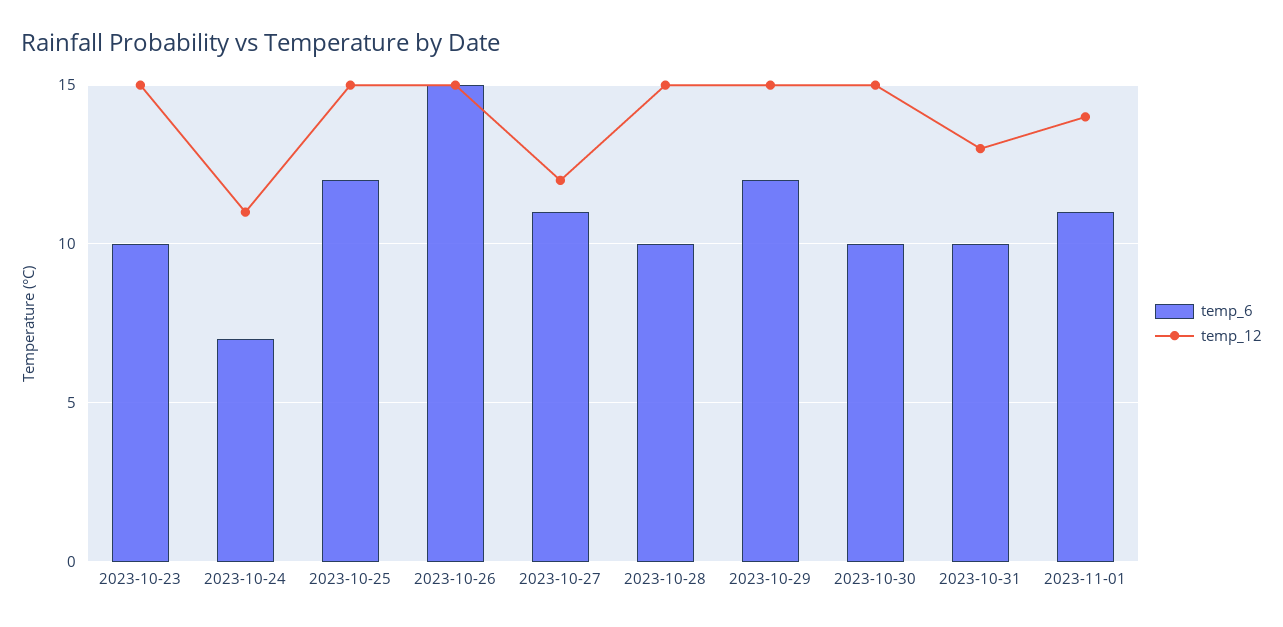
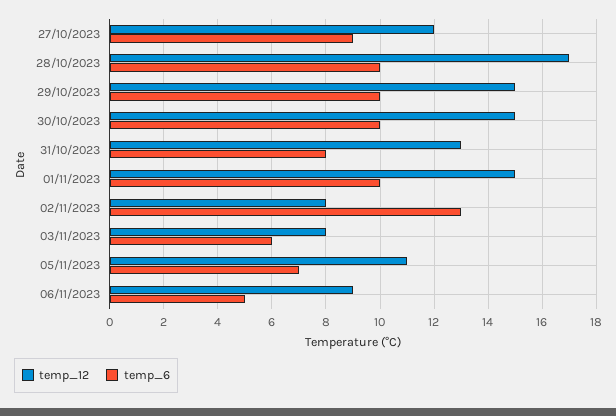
temp_6, 2023-10-23: 10 -> none
temp_12, 2023-10-23: 15 -> none
temp_6, 2023-10-24: 7 -> none
temp_12, 2023-10-24: 11 -> none
temp_6, 2023-10-25: 12 -> none
temp_12, 2023-10-25: 15 -> none
temp_6, 2023-10-26: 15 -> none
temp_12, 2023-10-26: 15 -> none
temp_6, 2023-10-27: 11 -> 9
temp_12, 2023-10-28: 15 -> 17
temp_6, 2023-10-29: 12 -> 10
temp_6, 2023-10-31: 10 -> 8
temp_6, 2023-11-01: 11 -> 10
temp_12, 2023-11-01: 14 -> 15
temp_12, 02/11/2023: none -> 8
temp_6, 02/11/2023: none -> 13
temp_12, 03/11/2023: none -> 8
temp_6, 03/11/2023: none -> 6
temp_12, 05/11/2023: none -> 11
temp_6, 05/11/2023: none -> 7
temp_12, 06/11/2023: none -> 9
temp_6, 06/11/2023: none -> 5

